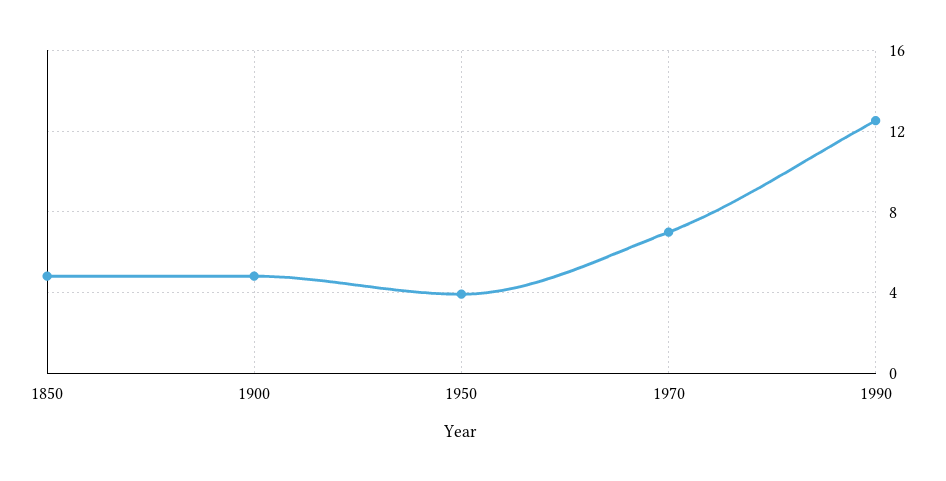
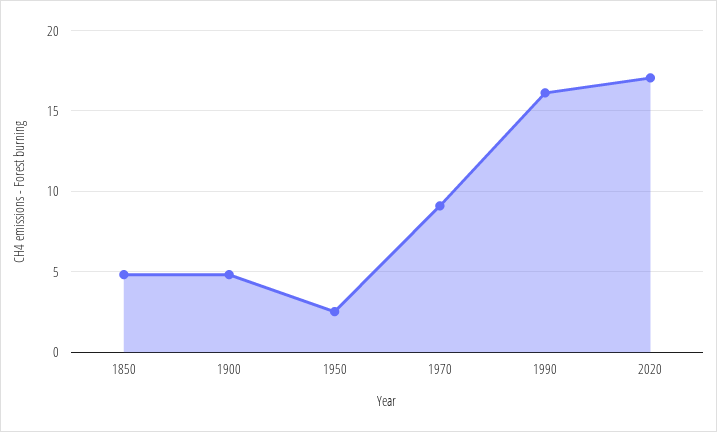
1950: 4 -> 2.5
1970: 7 -> 9
1990: 12.5 -> 16
2020: none -> 17

